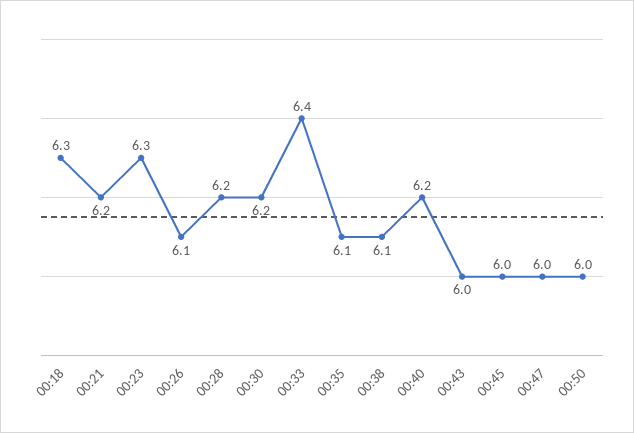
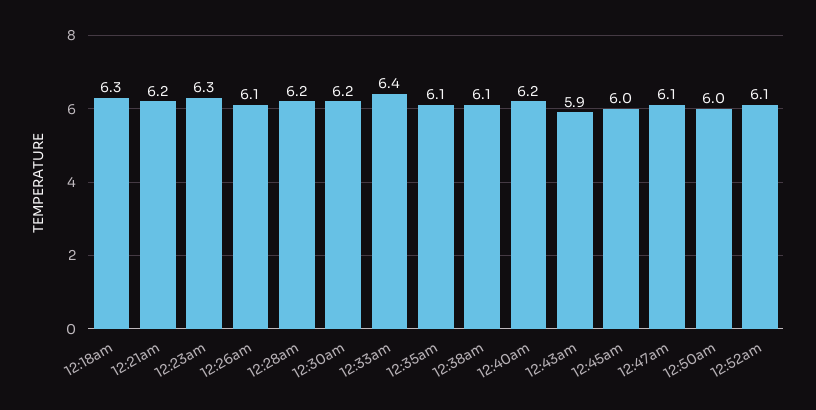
00:43: 6 -> 5.9
00:47: 6 -> 6.1
12:52am: none -> 6.1

